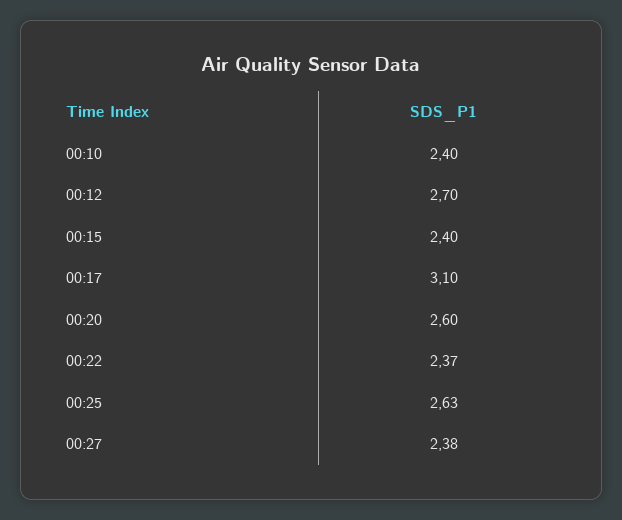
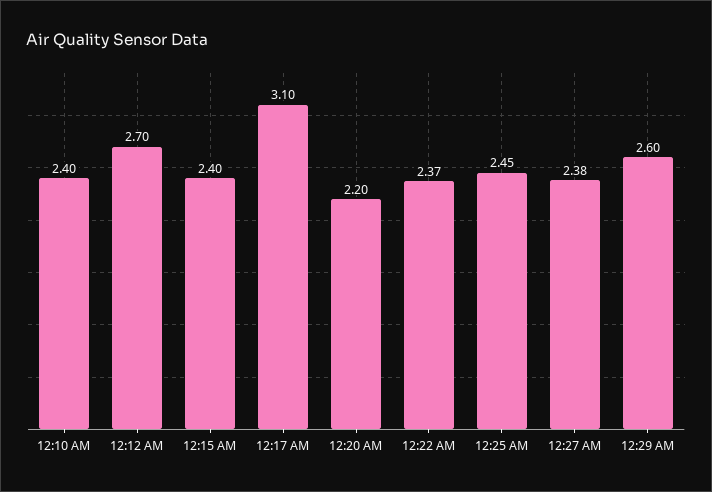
00:20: 2.6 -> 2.2
00:25: 2.63 -> 2.45
12:29 AM: none -> 2.6

